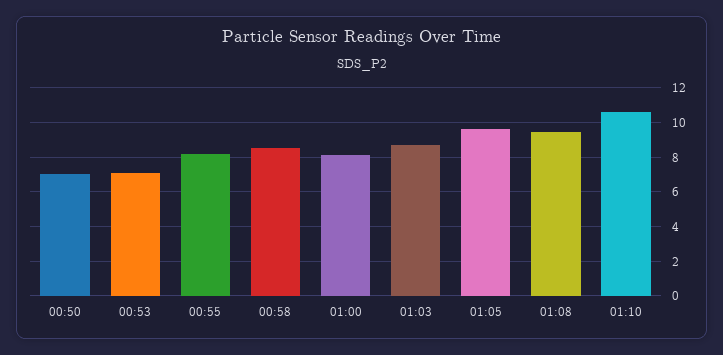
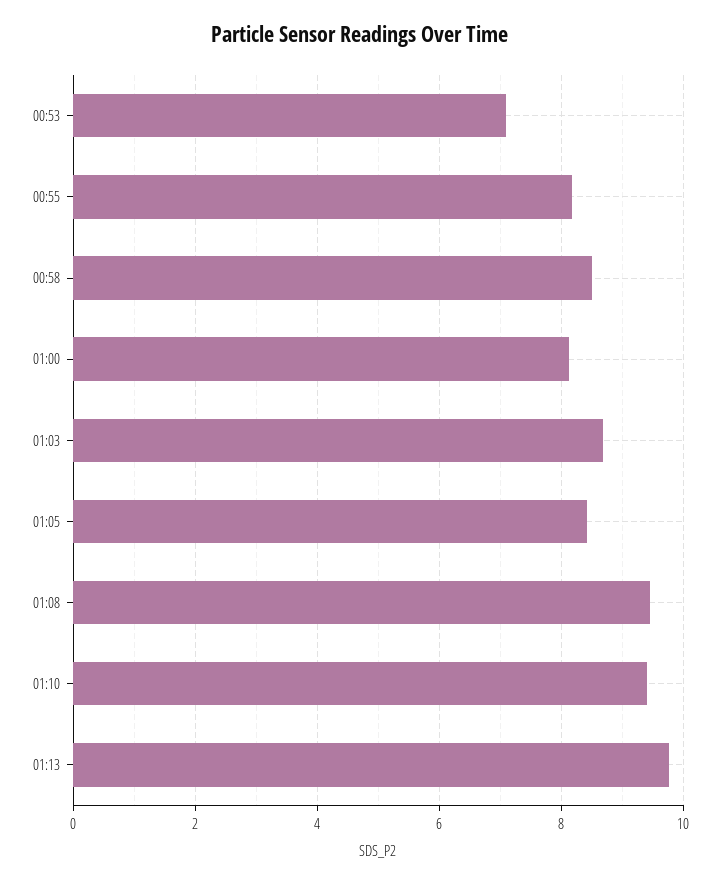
00:50: 7 -> none
01:05: 9.5 -> 8.4
01:10: 10.5 -> 9.4
01:13: none -> 9.8

